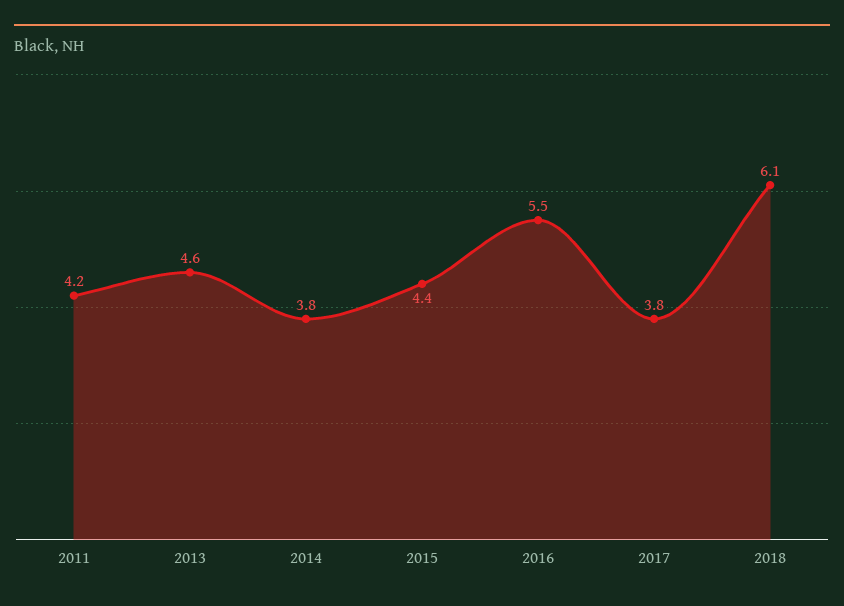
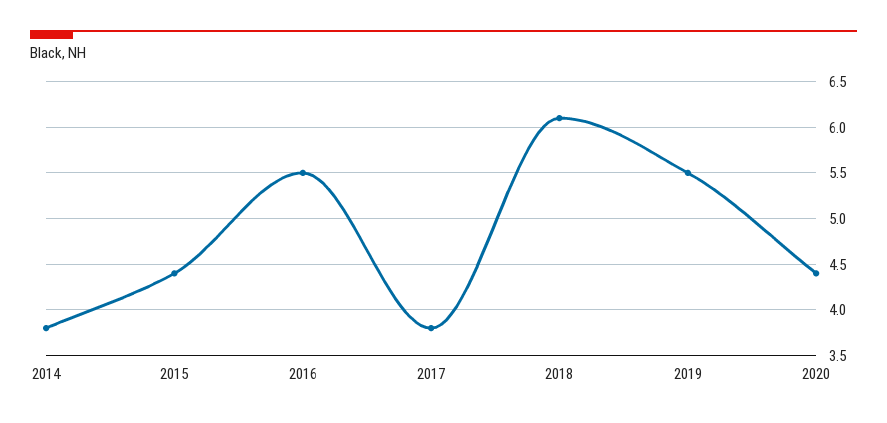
2011: 4.2 -> none
2013: 4.6 -> none
2019: none -> 5.5
2020: none -> 4.4

